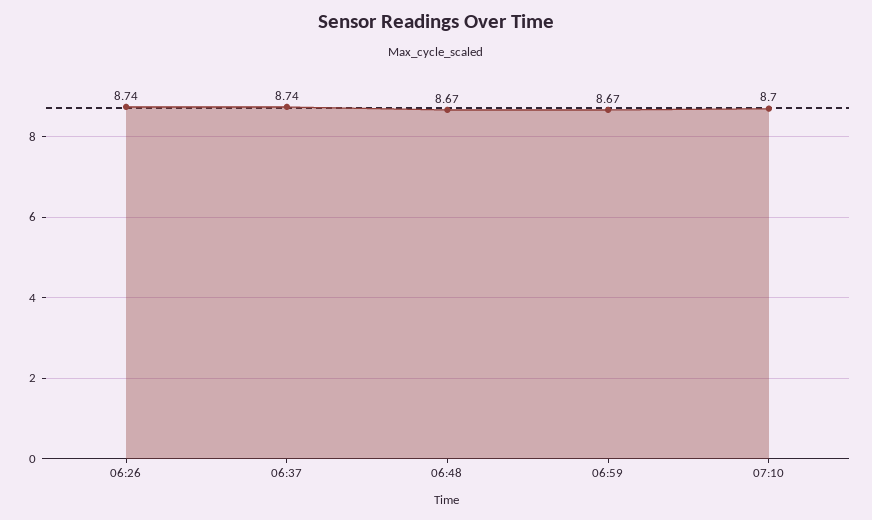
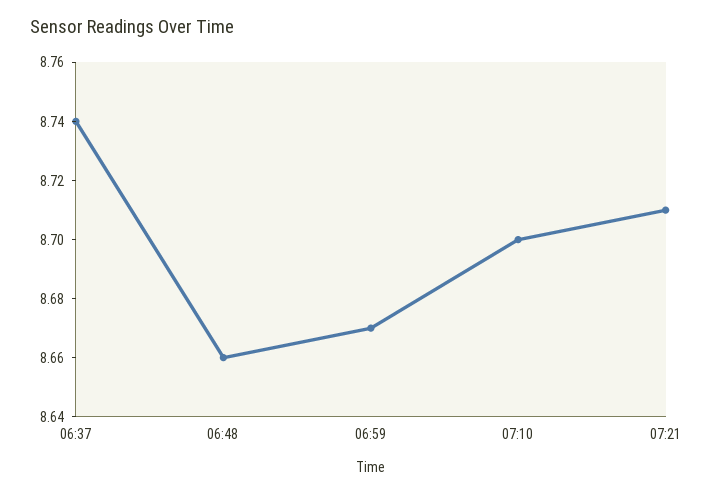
06:26: 8.74 -> none
06:48: 8.67 -> 8.66
07:21: none -> 8.71

